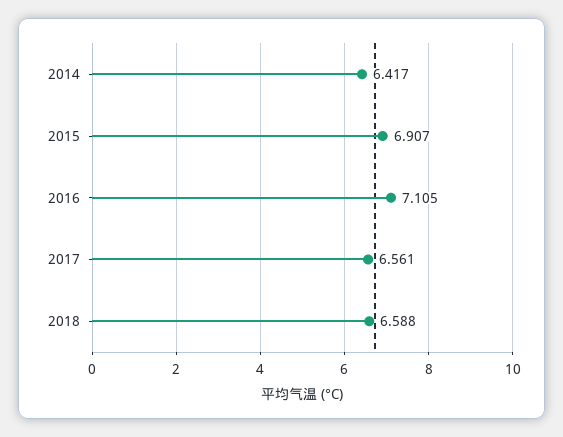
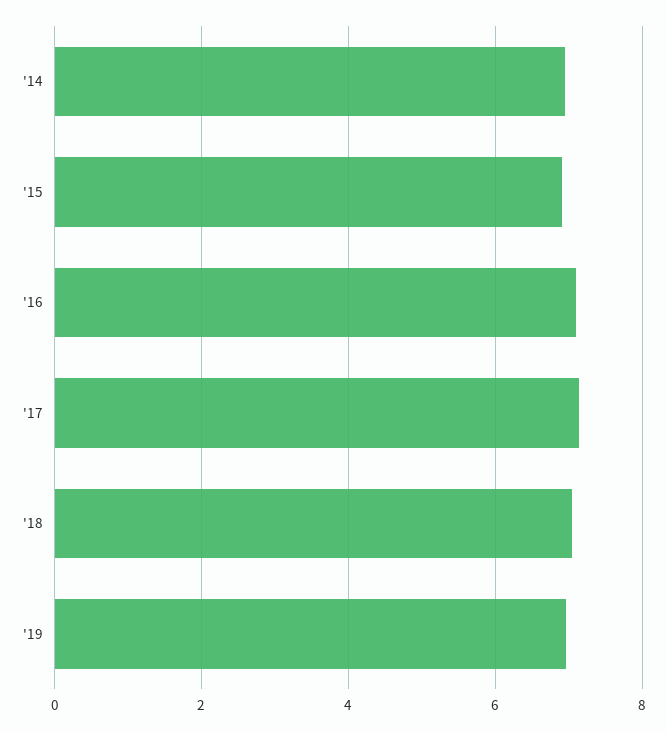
2014: 6.417 -> 7
2017: 6.561 -> 7.2
2018: 6.588 -> 7
'19: none -> 7

